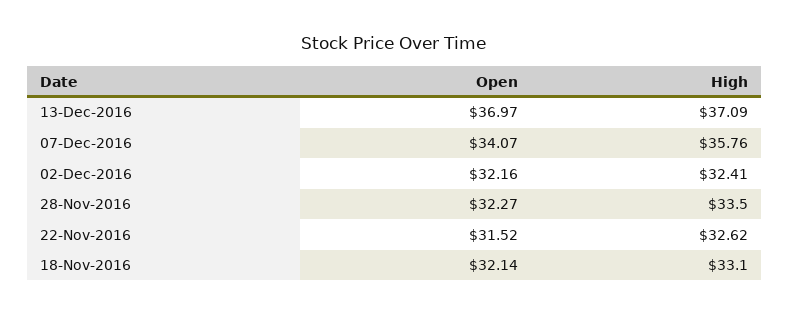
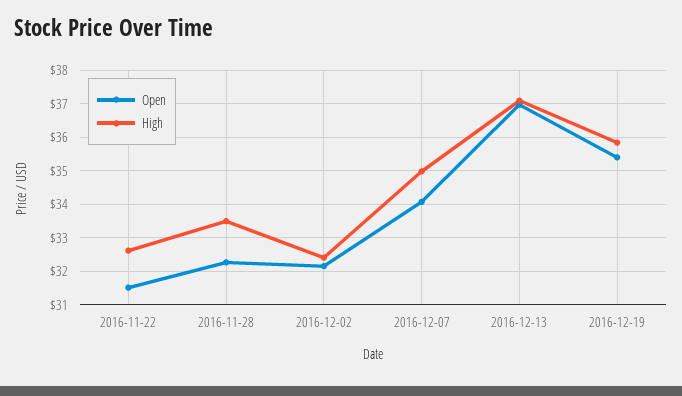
High, 07-Dec-2016: 35.76 -> 35
Open, 18-Nov-2016: 32.14 -> none
High, 18-Nov-2016: 33.1 -> none
Open, 2016-12-19: none -> 35.4
High, 2016-12-19: none -> 35.8

